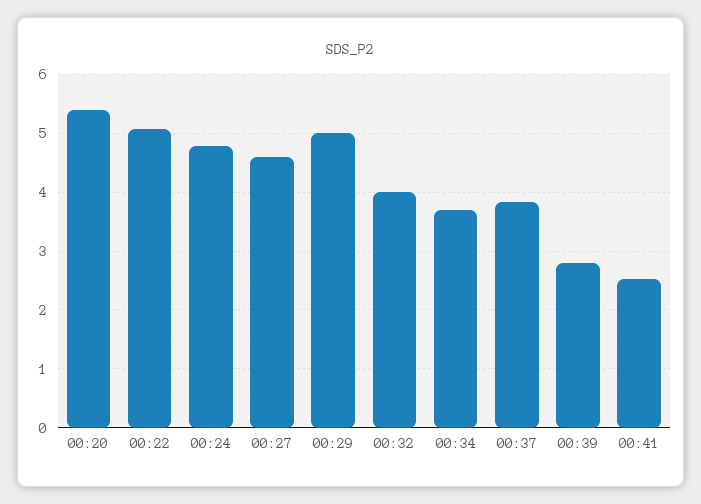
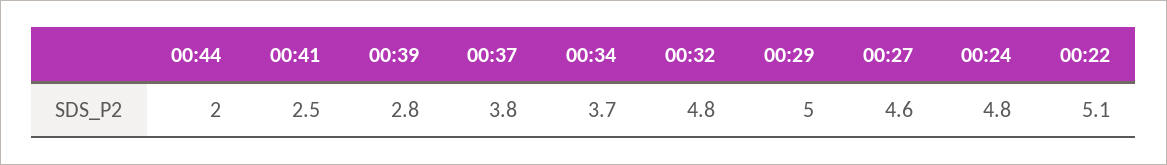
00:20: 5.4 -> none
00:32: 4 -> 4.8
00:44: none -> 2

